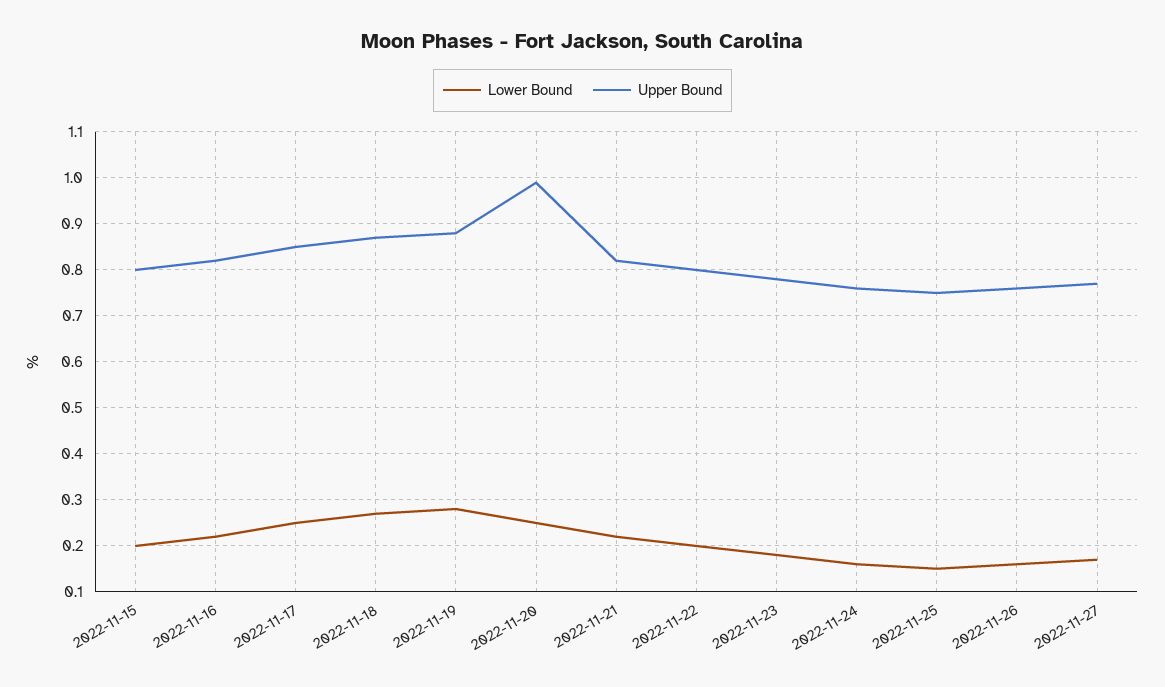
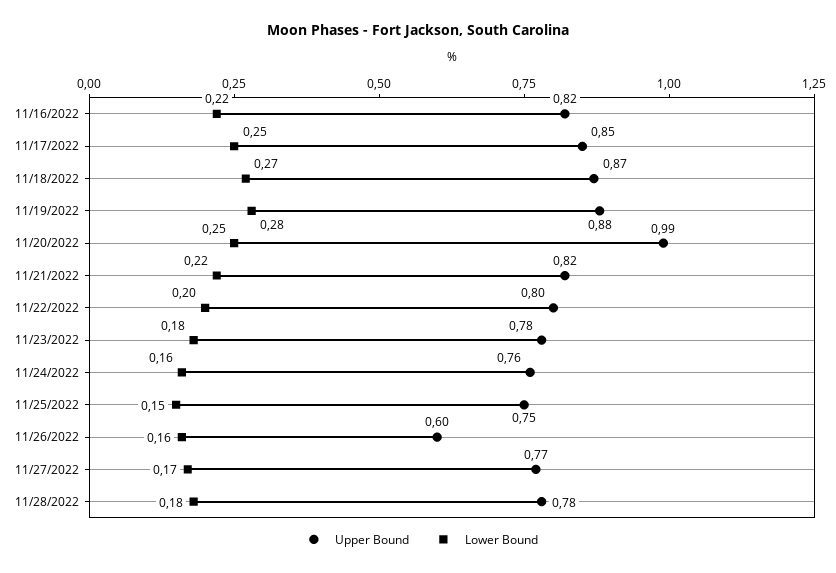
Lower Bound, 2022-11-15: 0.2 -> none
Upper Bound, 2022-11-15: 0.8 -> none
Upper Bound, 2022-11-26: 0.75 -> 0.6
Upper Bound, 11/28/2022: none -> 0.78
Lower Bound, 11/28/2022: none -> 0.18

